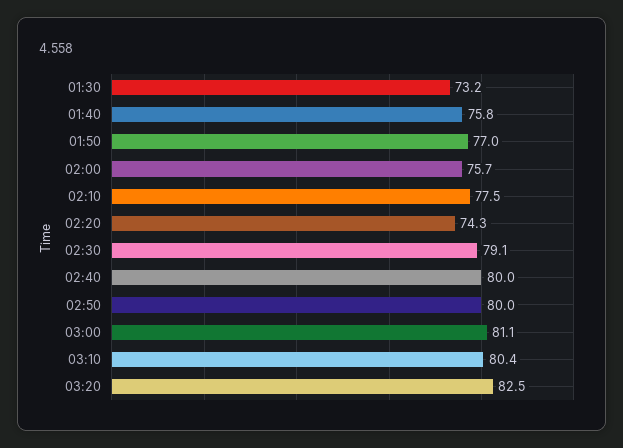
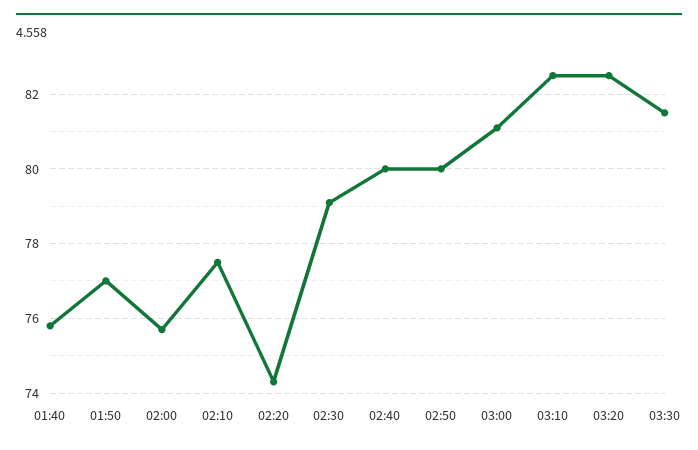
01:30: 73.2 -> none
03:10: 80.4 -> 82.5
03:30: none -> 81.5

